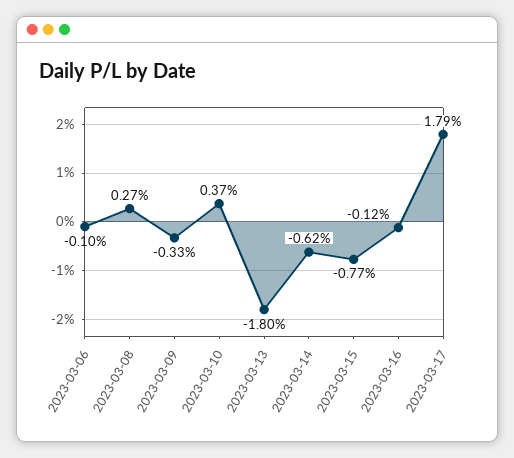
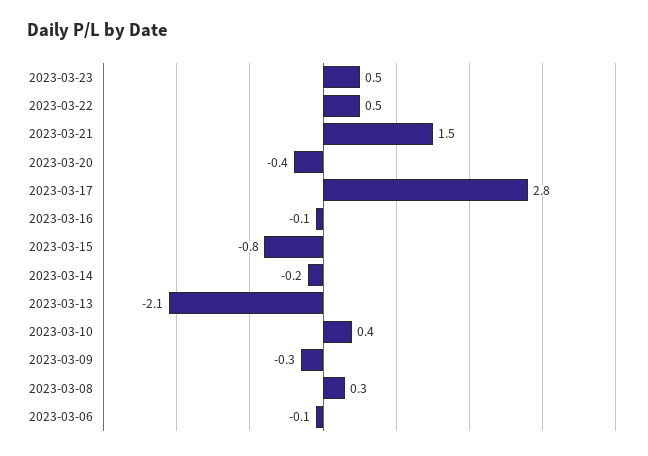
2023-03-13: -1.8 -> -2.1
2023-03-14: -0.62 -> -0.2
2023-03-17: 1.79 -> 2.8
2023-03-23: none -> 0.5
2023-03-22: none -> 0.5
2023-03-21: none -> 1.5
2023-03-20: none -> -0.4

